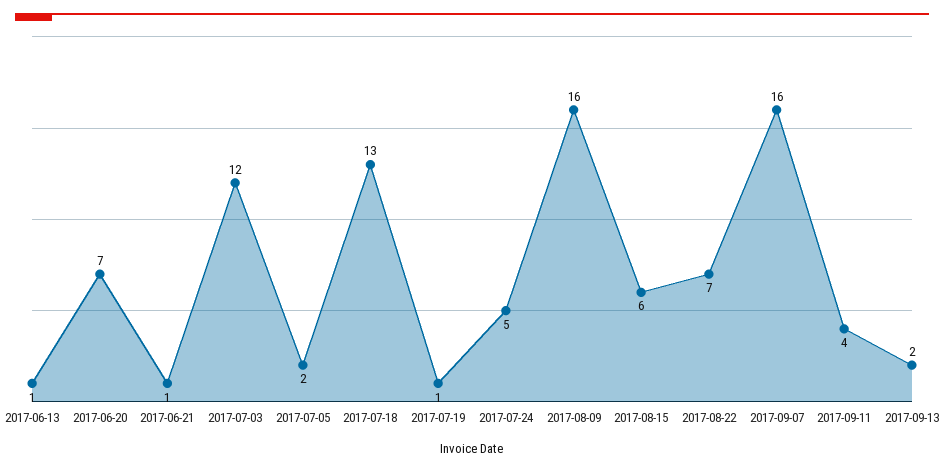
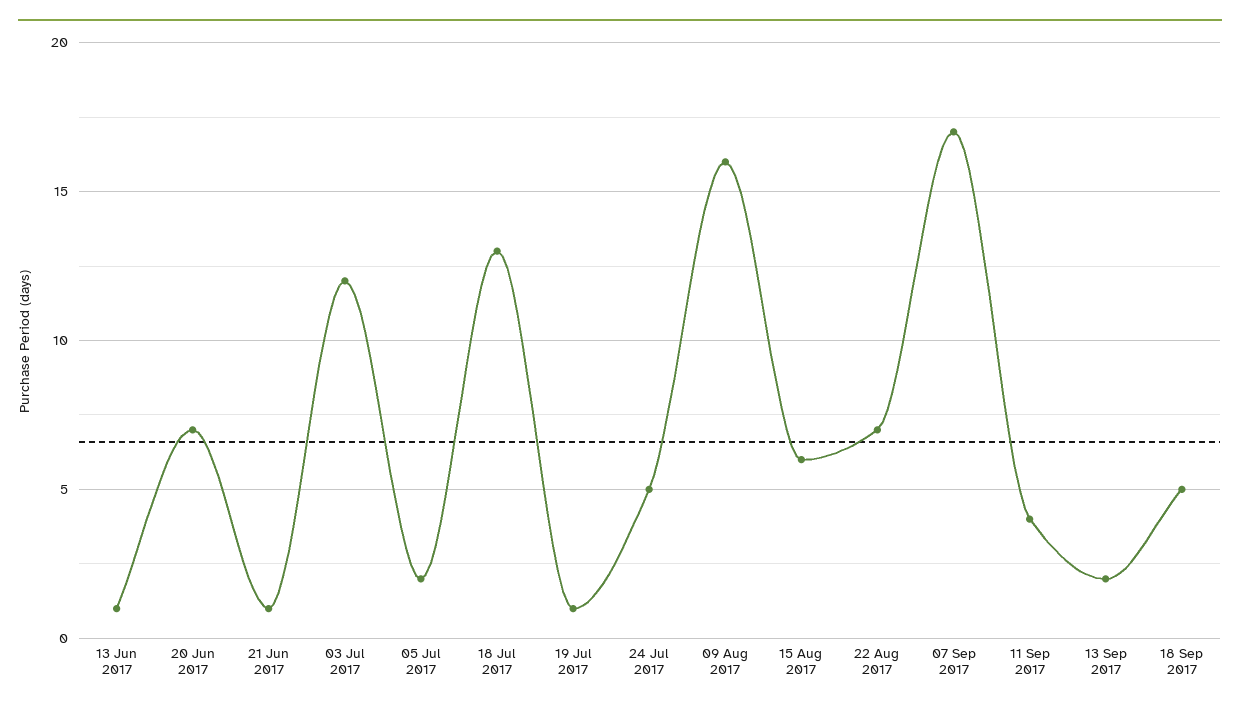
2017-09-07: 16 -> 17
18 Sep 2017: none -> 5

